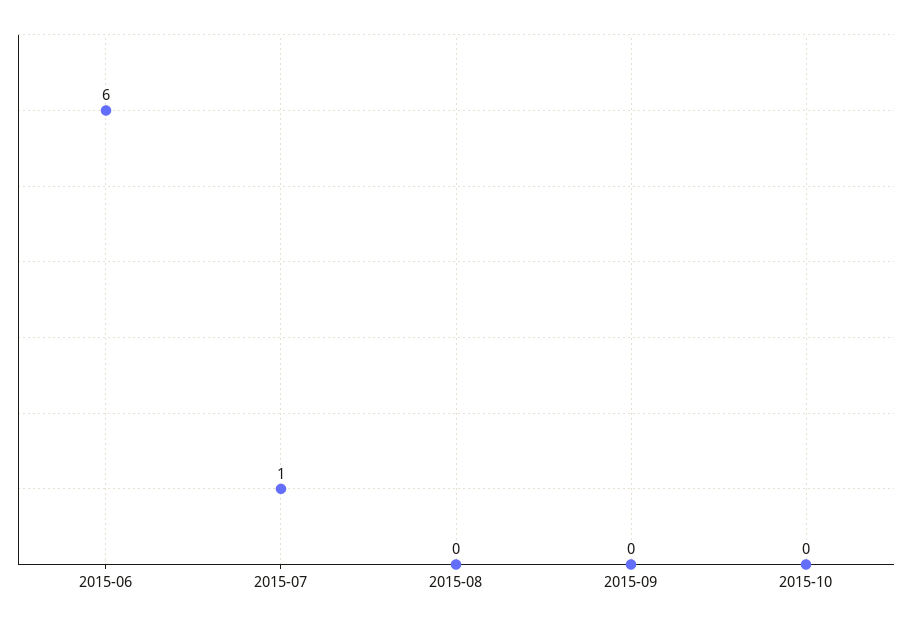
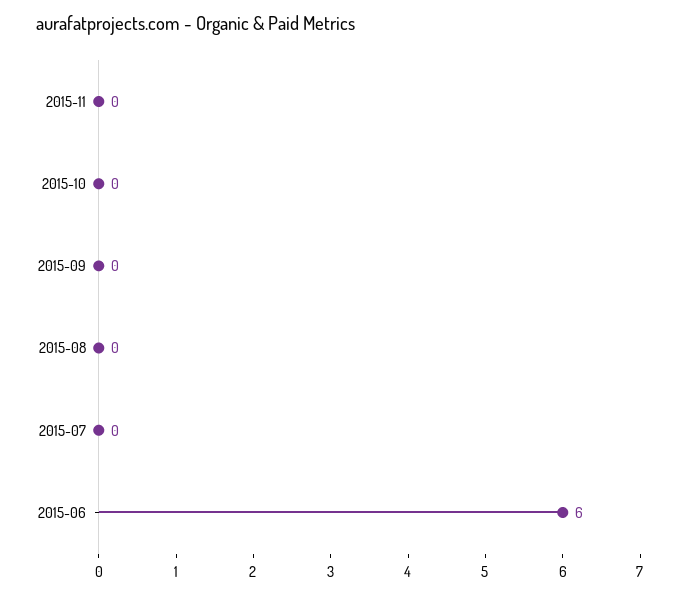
2015-07: 1 -> 0
2015-11: none -> 0

